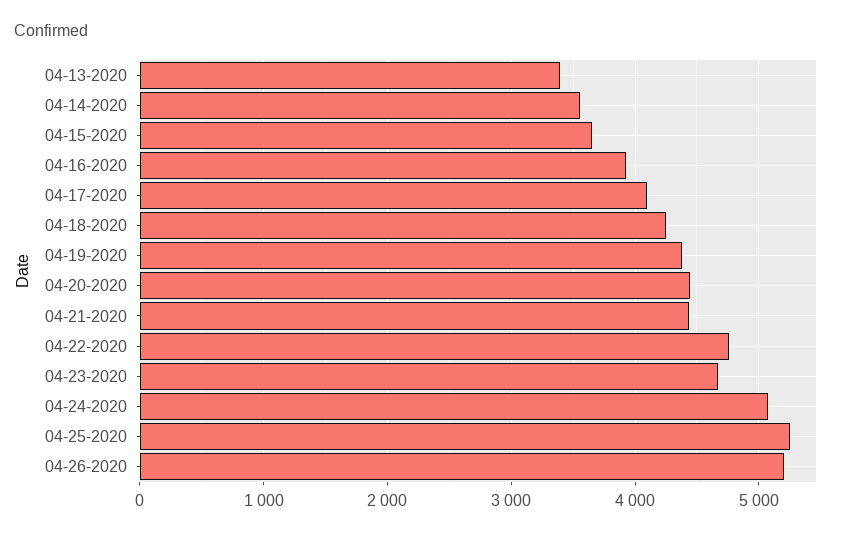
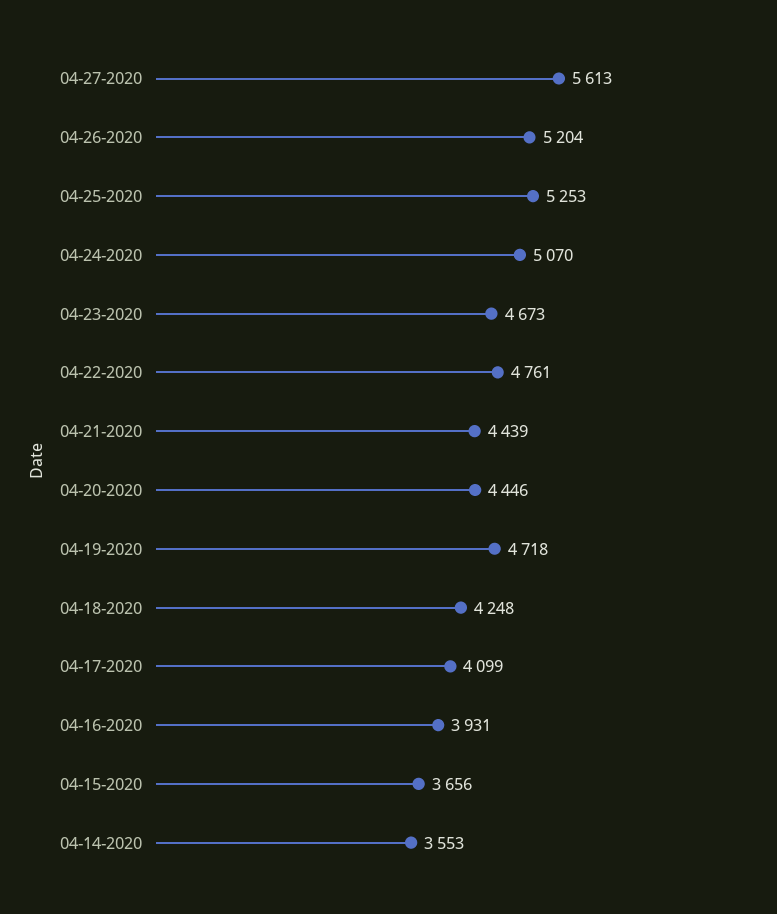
04-13-2020: 3400 -> none
04-19-2020: 4400 -> 4718
04-27-2020: none -> 5613

